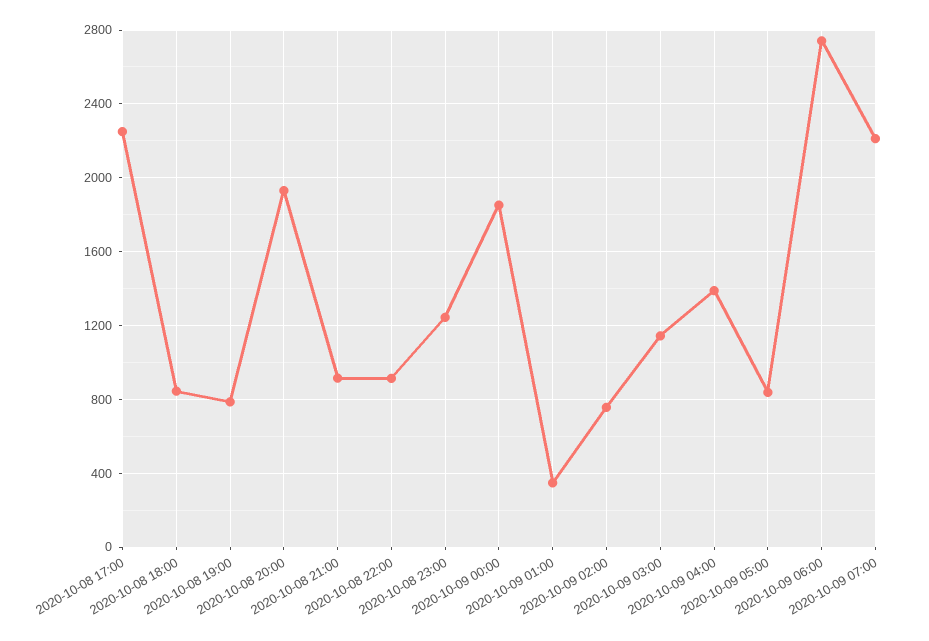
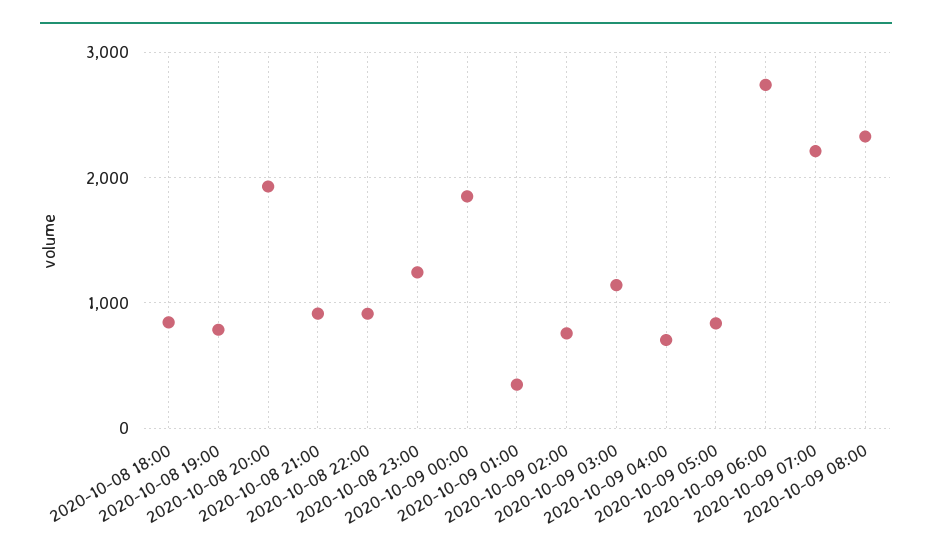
2020-10-08 17:00: 2250 -> none
2020-10-09 04:00: 1400 -> 700
2020-10-09 08:00: none -> 2300

